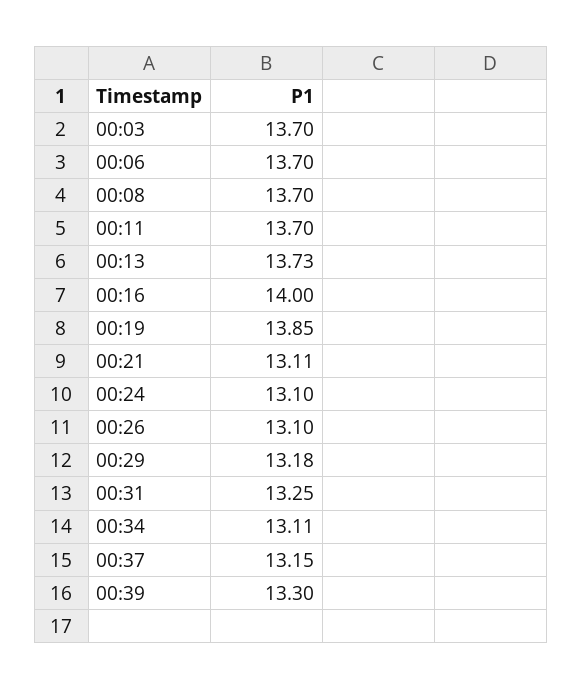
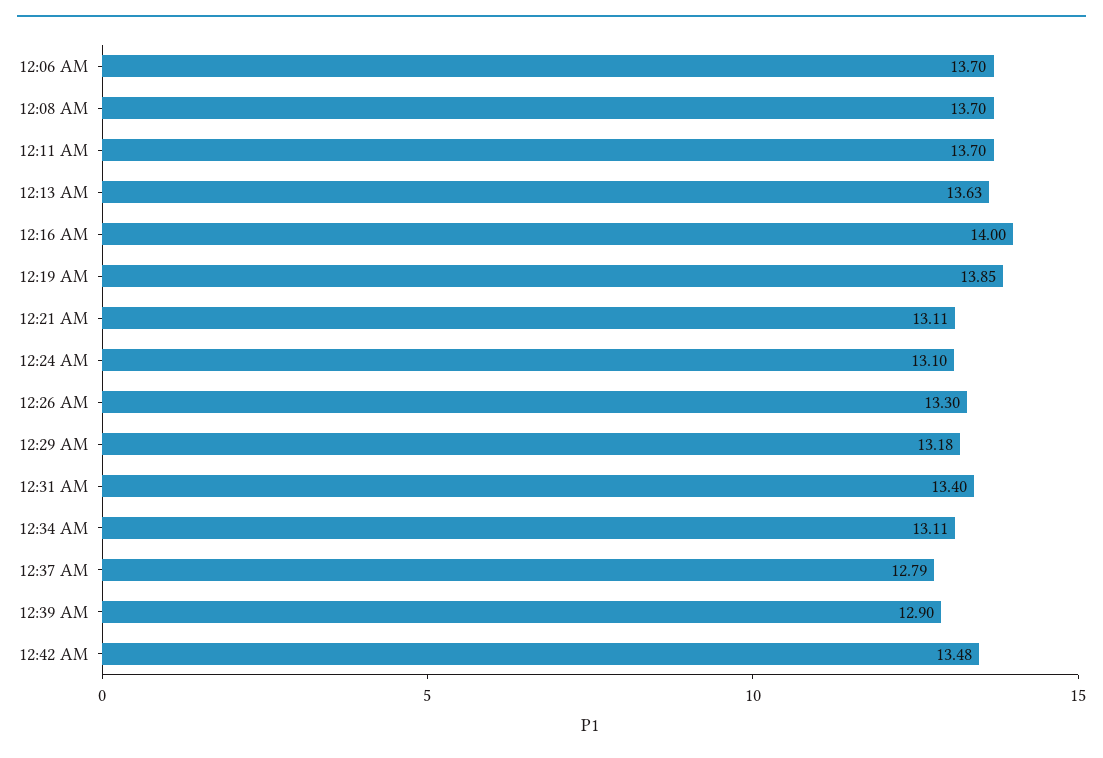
00:03: 13.7 -> none
00:13: 13.73 -> 13.63
00:26: 13.1 -> 13.3
00:31: 13.25 -> 13.4
00:37: 13.15 -> 12.79
00:39: 13.3 -> 12.9
12:42 AM: none -> 13.48

